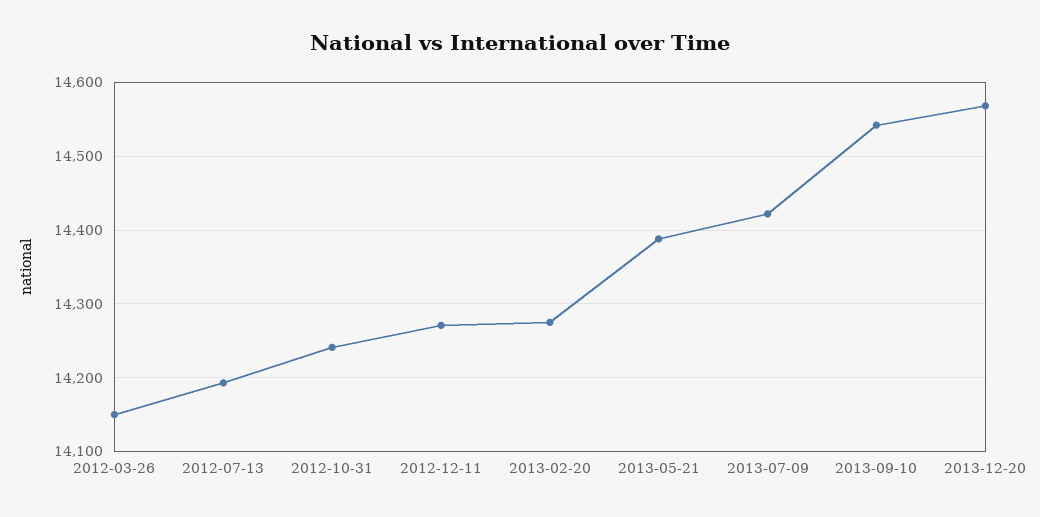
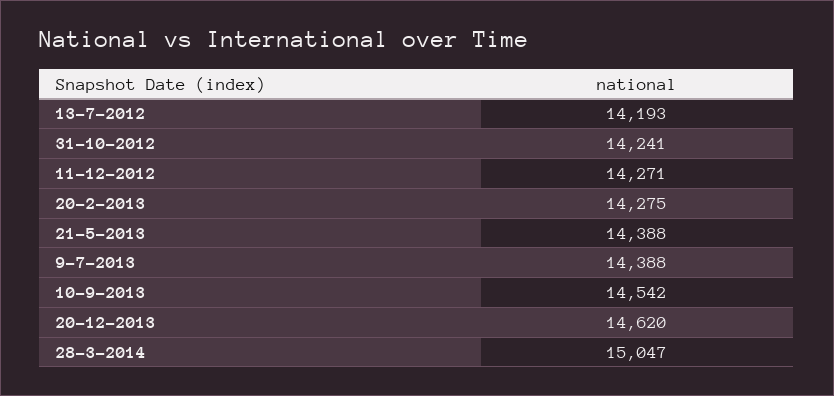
2012-03-26: 14150 -> none
2013-07-09: 14420 -> 14388
2013-12-20: 14570 -> 14620
28-3-2014: none -> 15047

